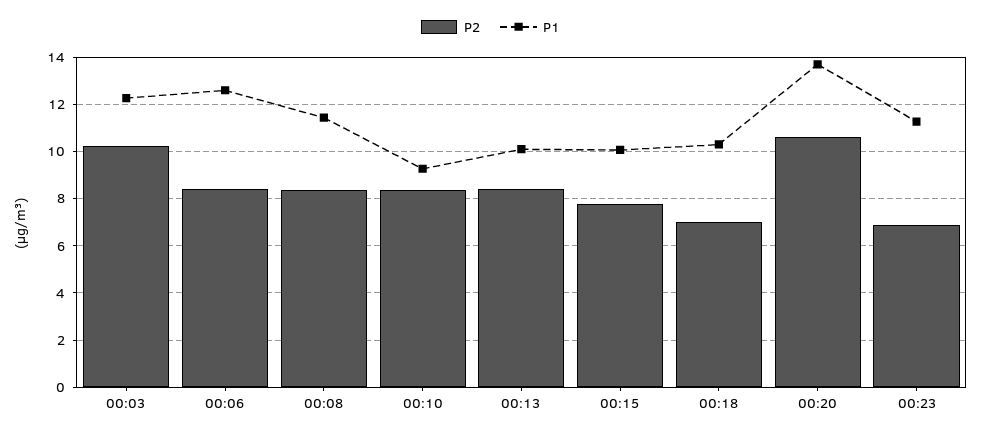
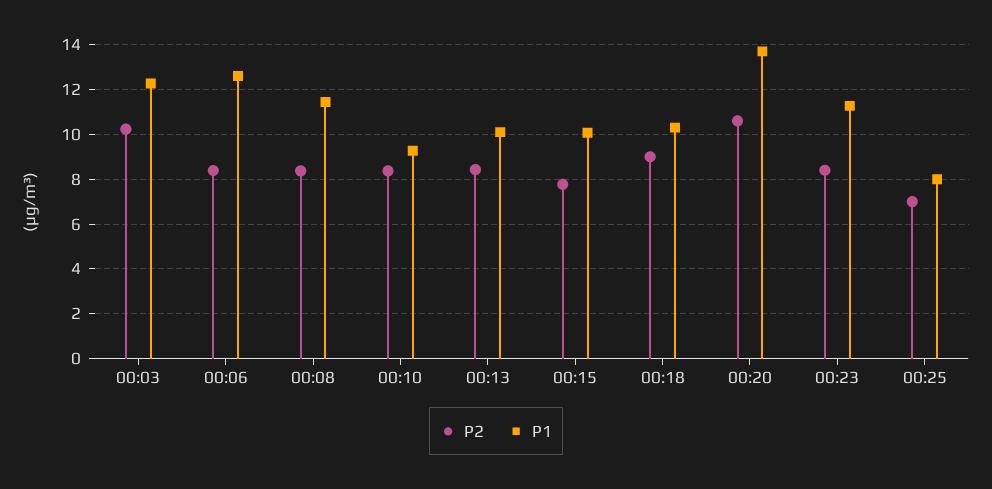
P2, 00:18: 7 -> 9
P2, 00:23: 7 -> 8.5
P2, 00:25: none -> 7
P1, 00:25: none -> 8

